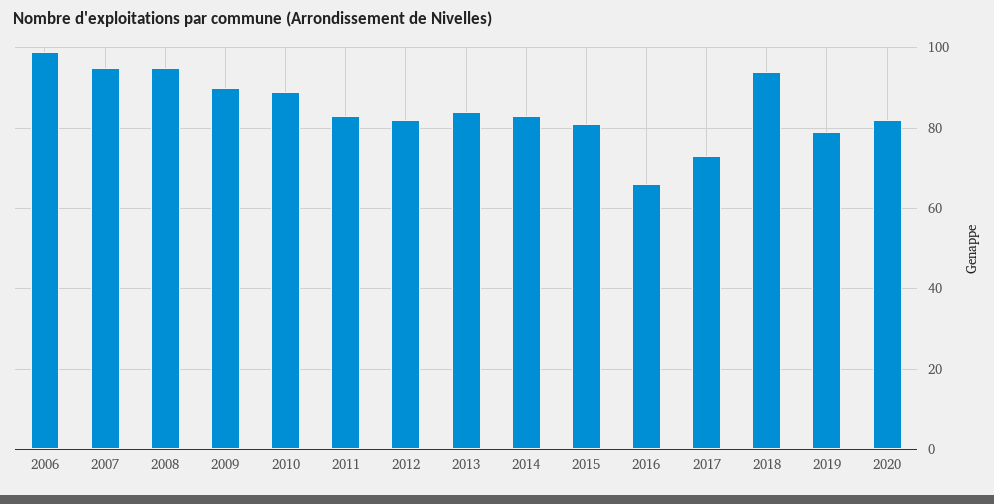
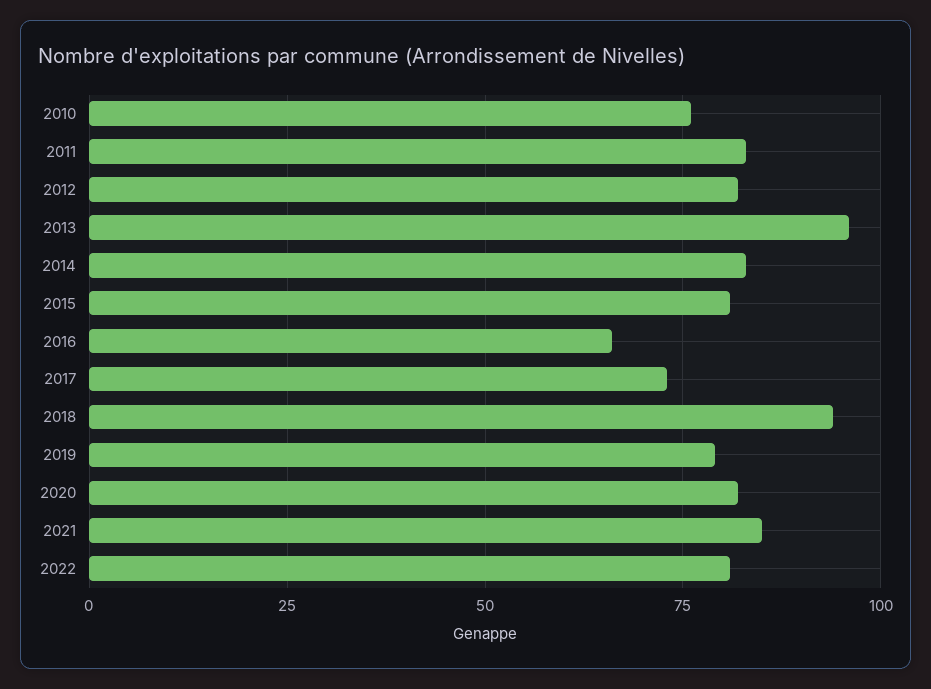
2006: 100 -> none
2007: 95 -> none
2008: 95 -> none
2009: 90 -> none
2010: 90 -> 75
2013: 85 -> 95
2021: none -> 85
2022: none -> 80

